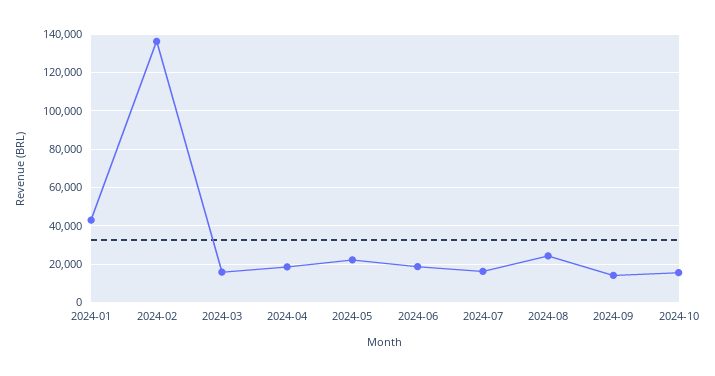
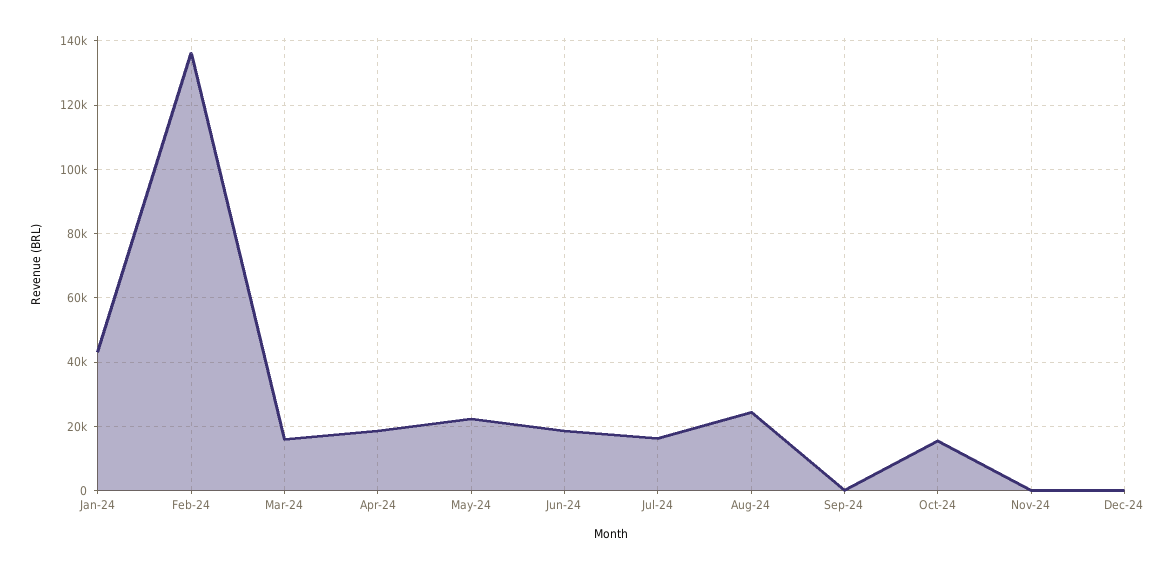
2024-09: 15000 -> 0
Nov-24: none -> 0
Dec-24: none -> 0

